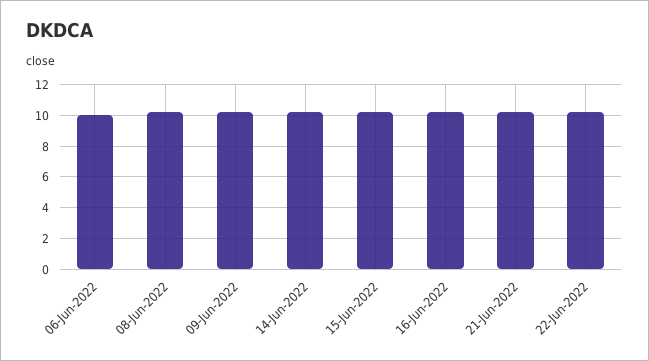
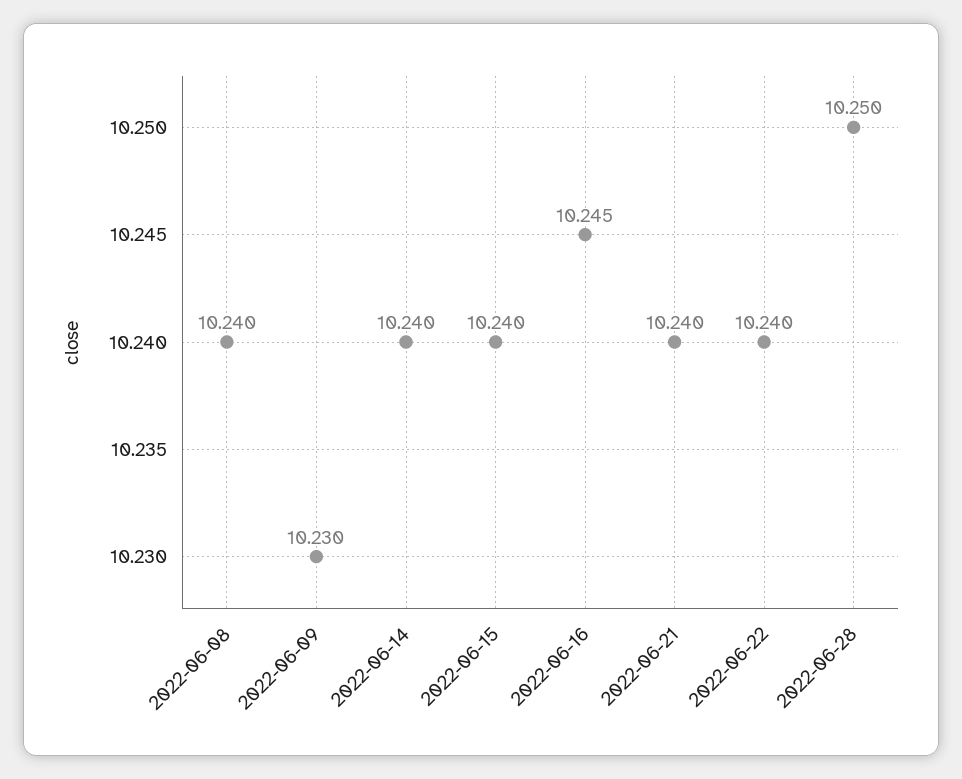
06-Jun-2022: 10 -> none
2022-06-28: none -> 10.25

